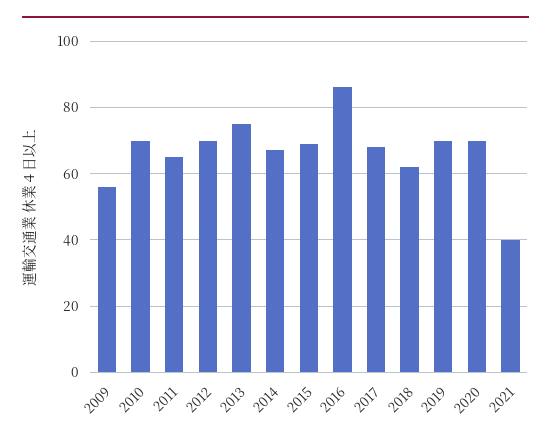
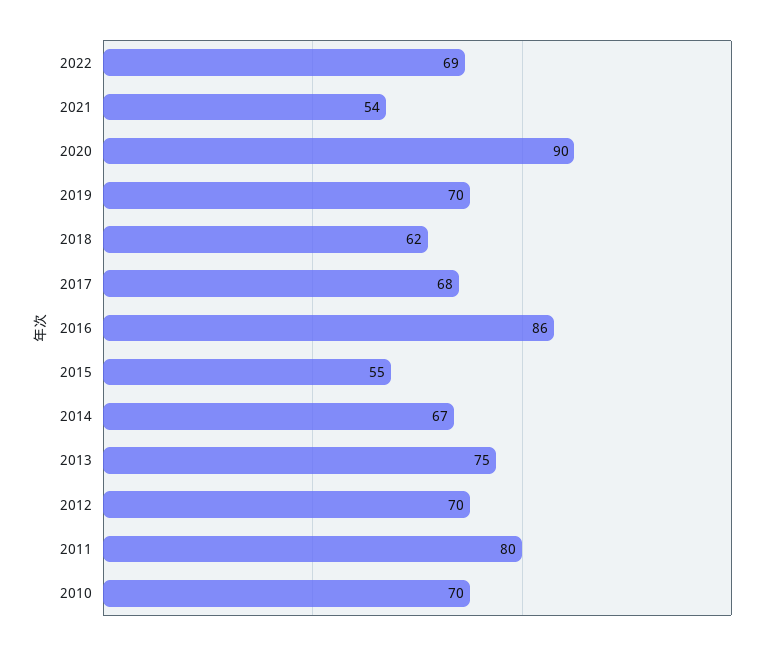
2009: 55 -> none
2011: 65 -> 80
2015: 70 -> 55
2020: 70 -> 90
2021: 40 -> 54
2022: none -> 69

